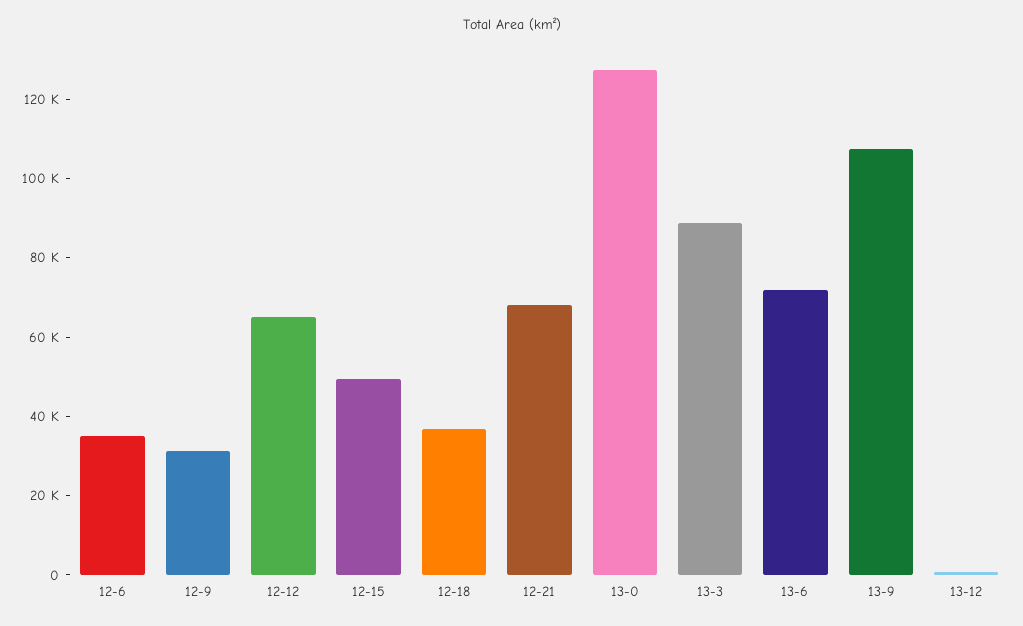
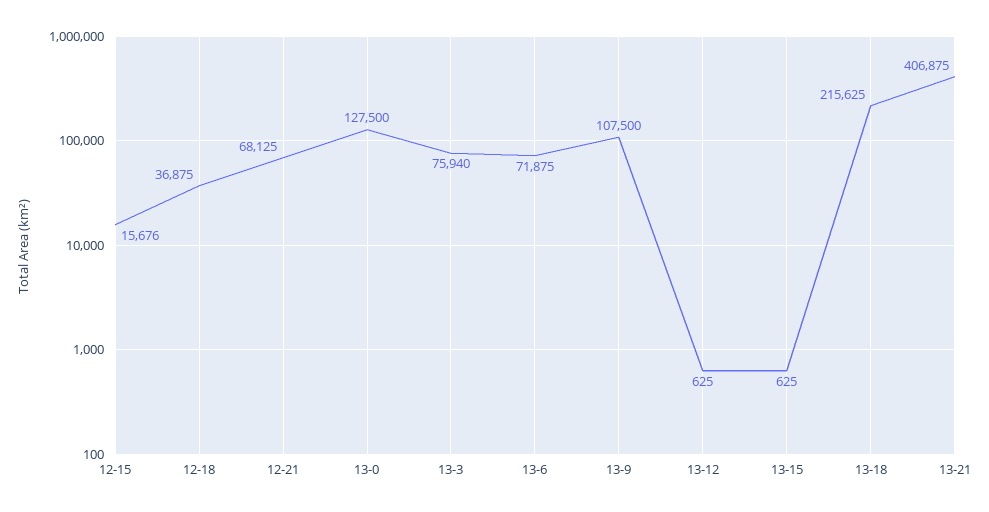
12-6: 35000 -> none
12-9: 30000 -> none
12-12: 65000 -> none
12-15: 50000 -> 15676
13-3: 90000 -> 75940
13-15: none -> 625
13-18: none -> 215625
13-21: none -> 406875

